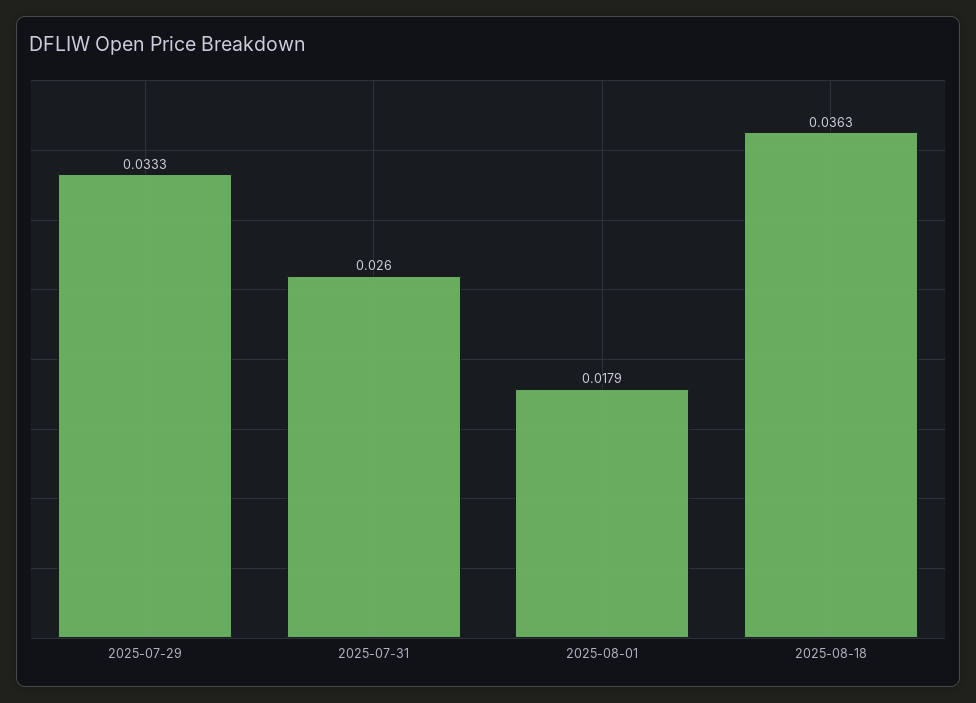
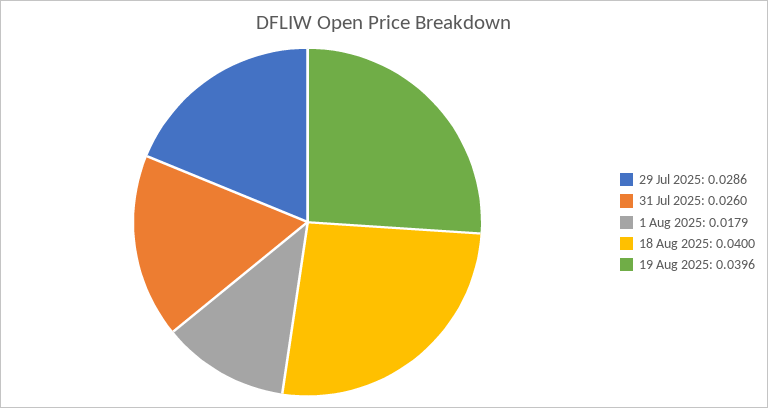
2025-07-29: 0.0333 -> 0.0286
2025-08-18: 0.0363 -> 0.04
19 Aug 2025: none -> 0.0396

